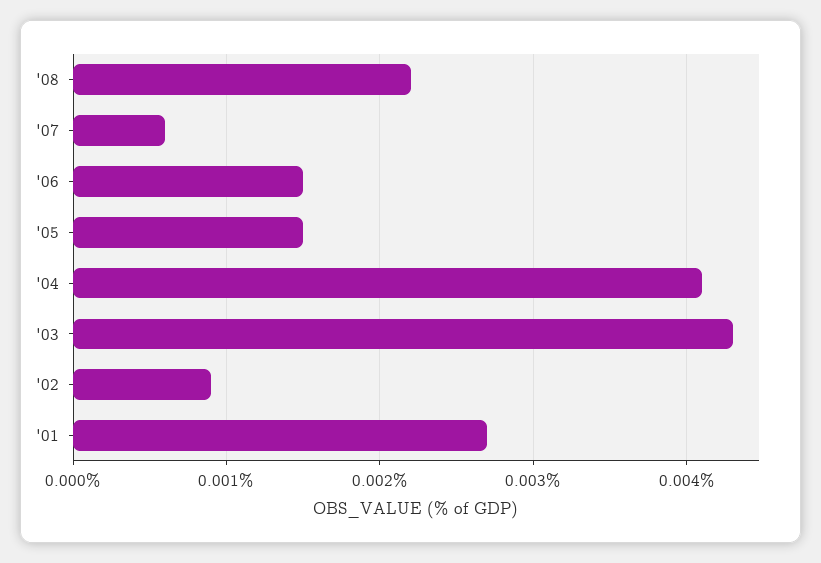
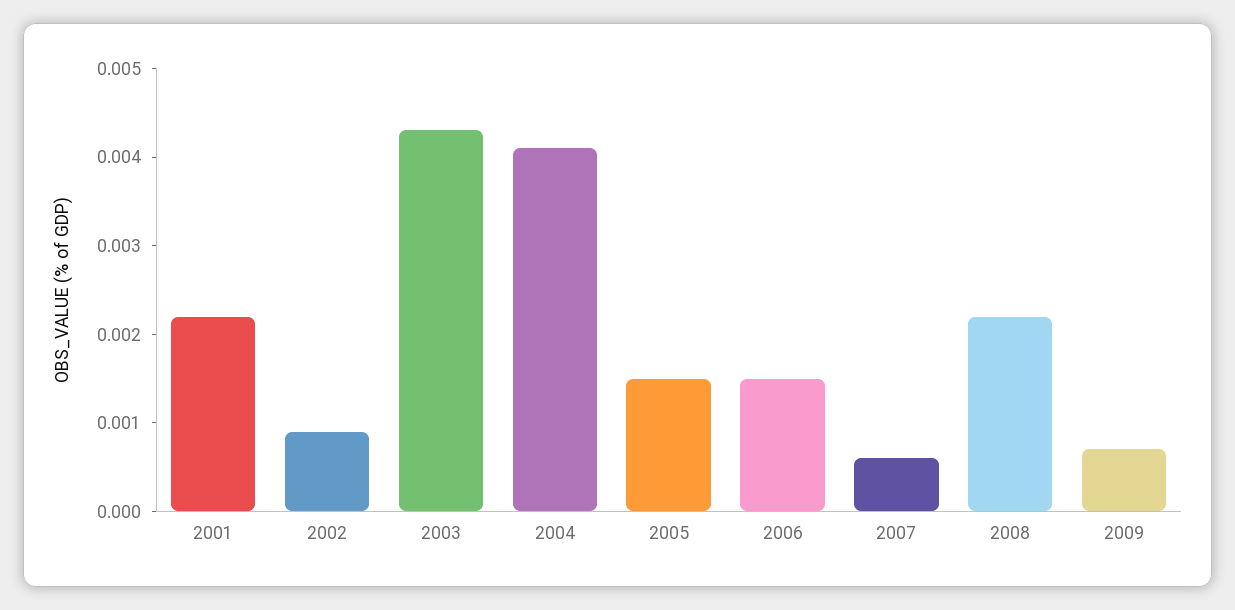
'01: 0.0027 -> 0.0022
2009: none -> 0.0007

